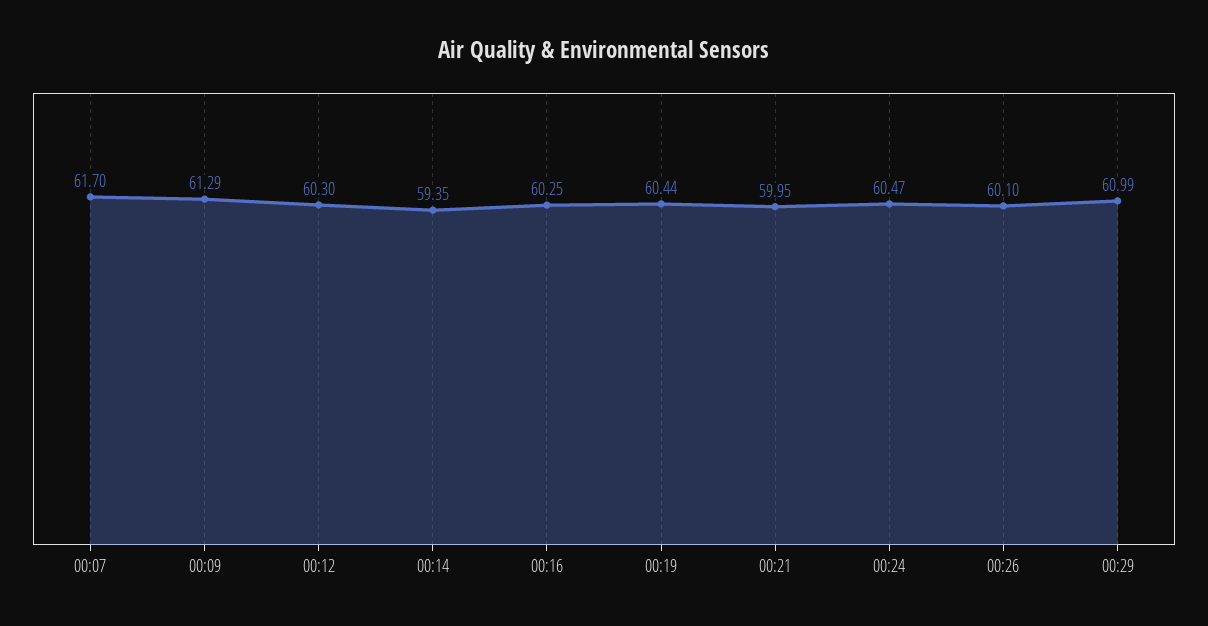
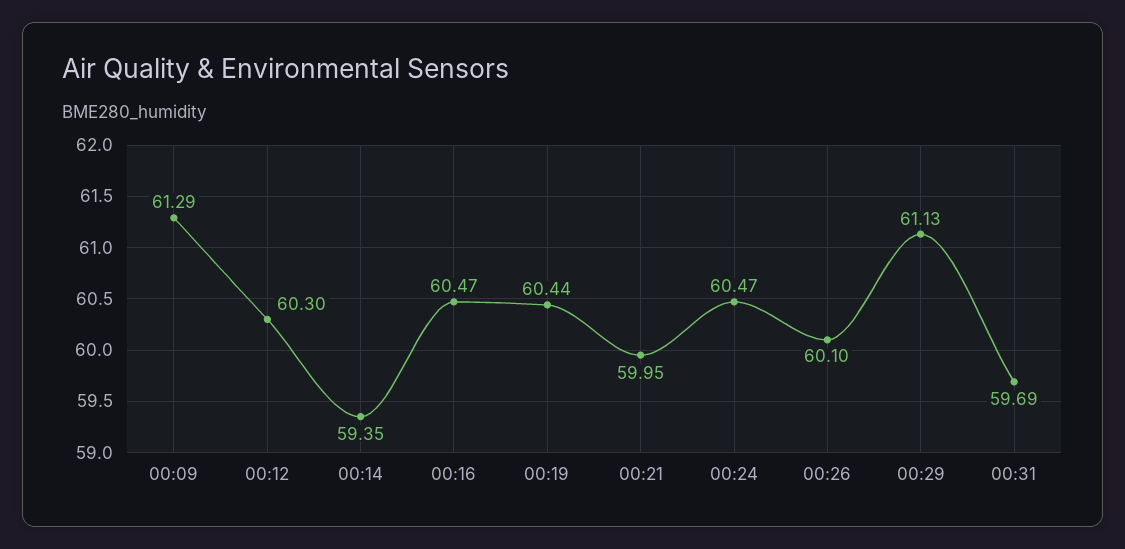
00:07: 61.7 -> none
00:16: 60.25 -> 60.47
00:29: 60.99 -> 61.13
00:31: none -> 59.69

